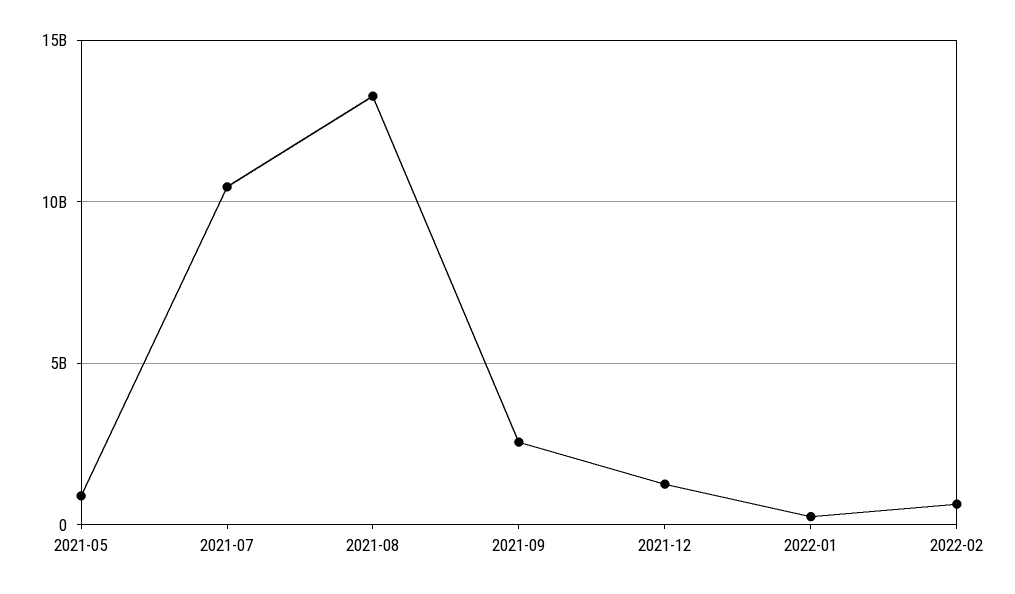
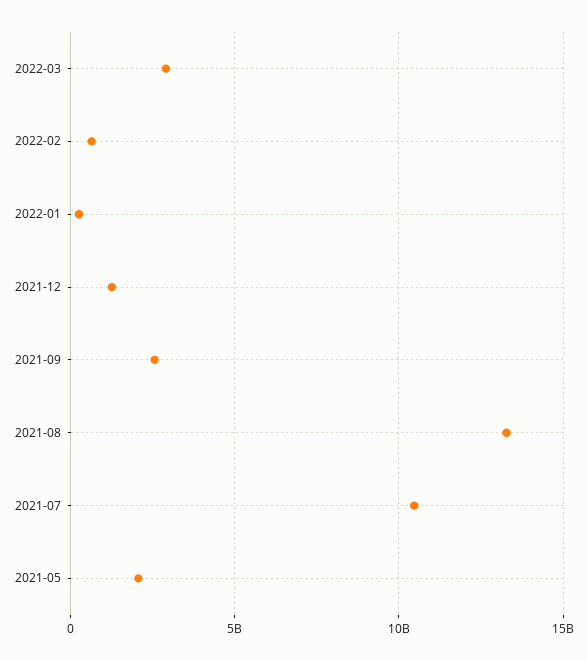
2021-05: 1000000000 -> 2000000000
2022-03: none -> 3000000000

